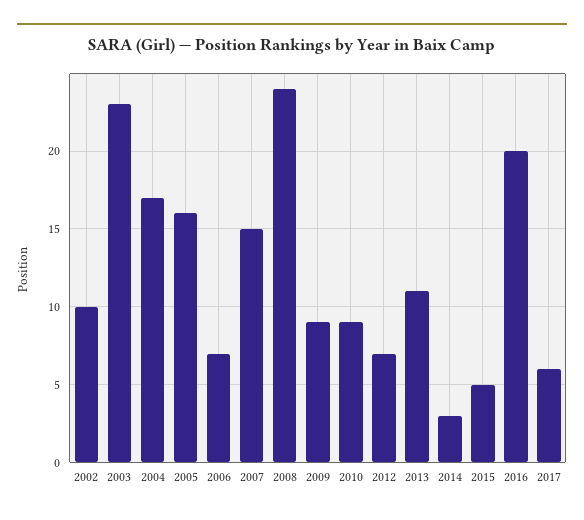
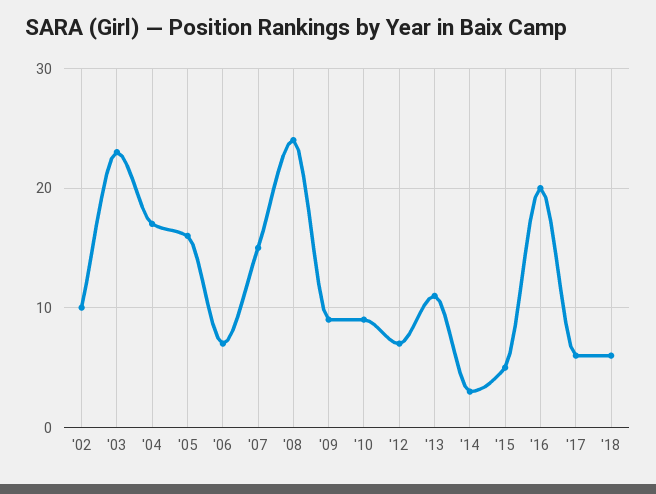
'18: none -> 6

